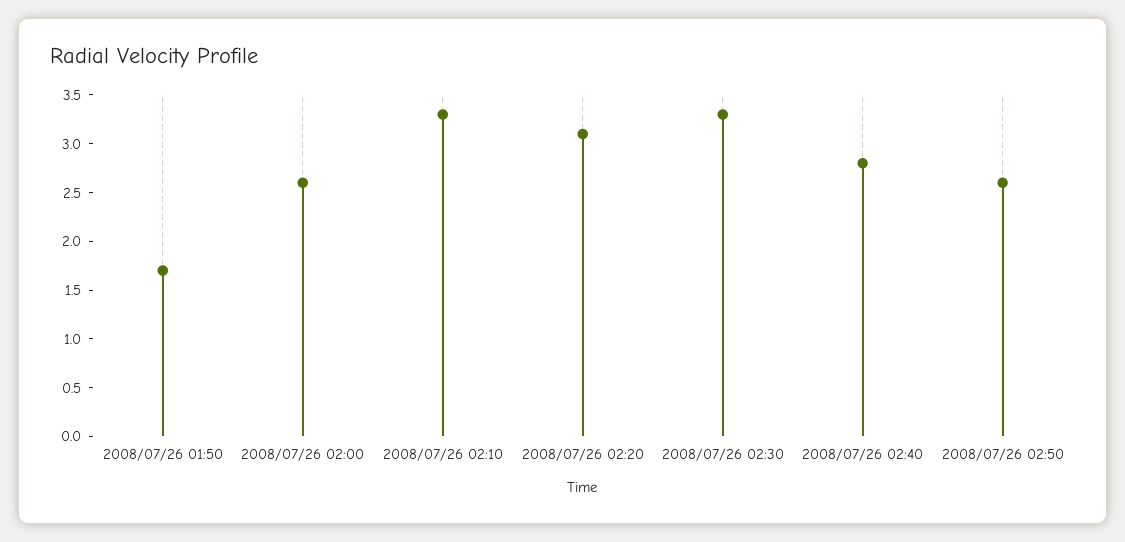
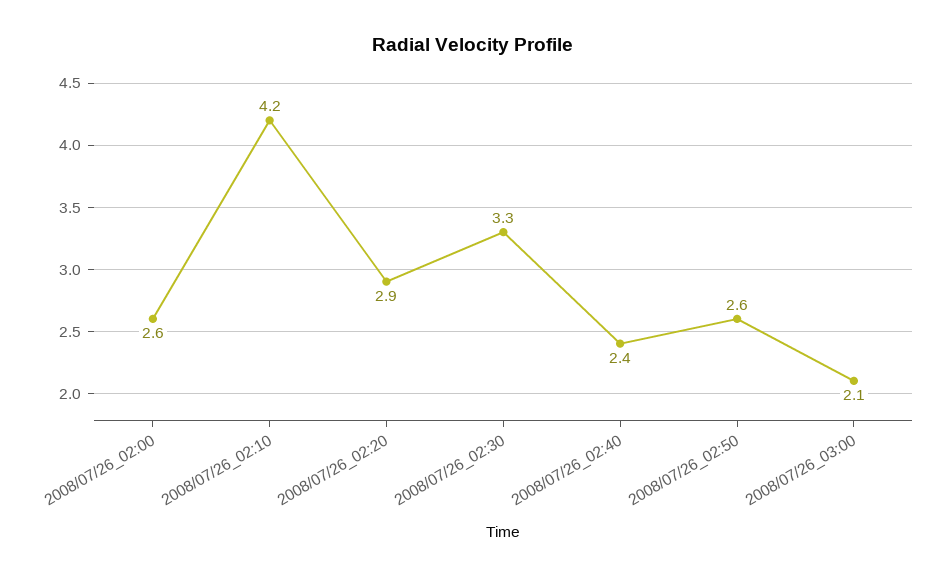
2008/07/26 01:50: 1.7 -> none
2008/07/26 02:10: 3.3 -> 4.2
2008/07/26 02:20: 3.1 -> 2.9
2008/07/26 02:40: 2.8 -> 2.4
2008/07/26_03:00: none -> 2.1

